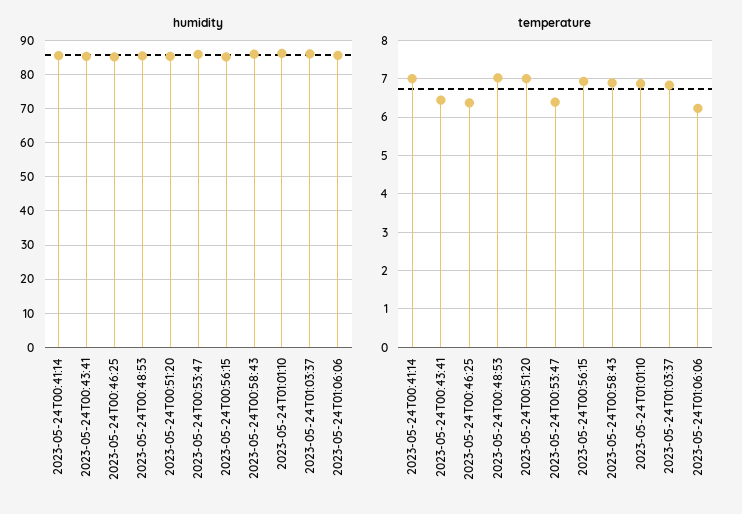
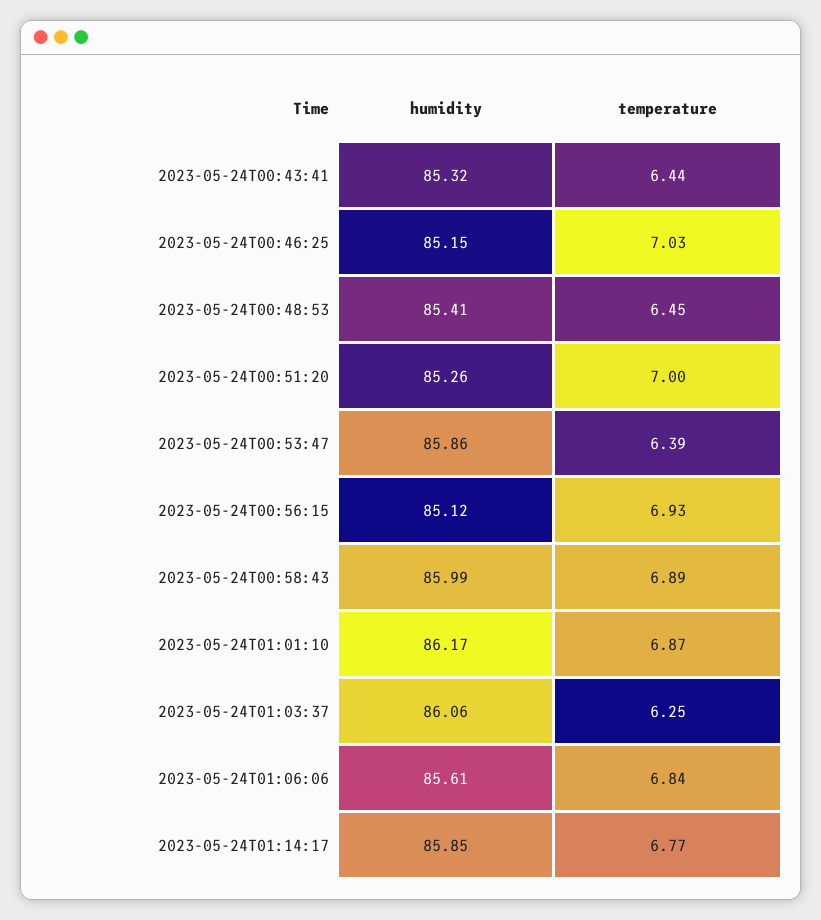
humidity, 2023-05-24T00:41:14: 86 -> none
temperature, 2023-05-24T00:41:14: 7 -> none
temperature, 2023-05-24T00:46:25: 6.4 -> 7.03
temperature, 2023-05-24T00:48:53: 7 -> 6.45
temperature, 2023-05-24T01:03:37: 6.8 -> 6.25
temperature, 2023-05-24T01:06:06: 6.2 -> 6.84
humidity, 2023-05-24T01:14:17: none -> 85.85
temperature, 2023-05-24T01:14:17: none -> 6.77

